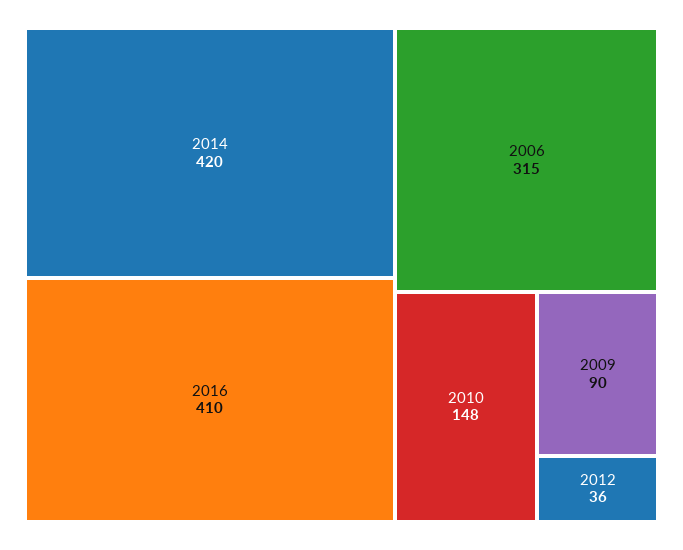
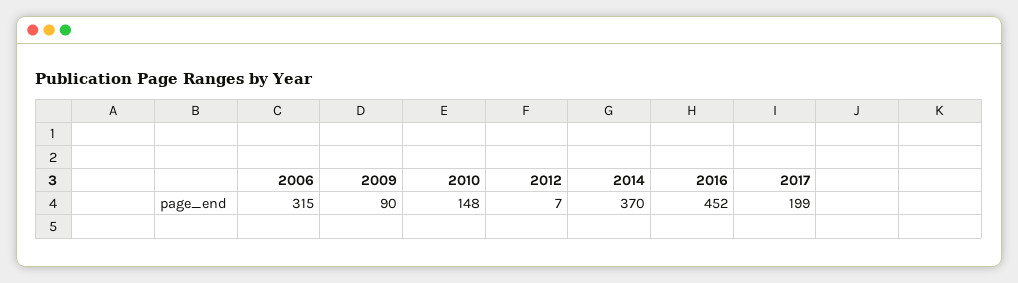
2014: 420 -> 370
2016: 410 -> 452
2012: 36 -> 7
2017: none -> 199

